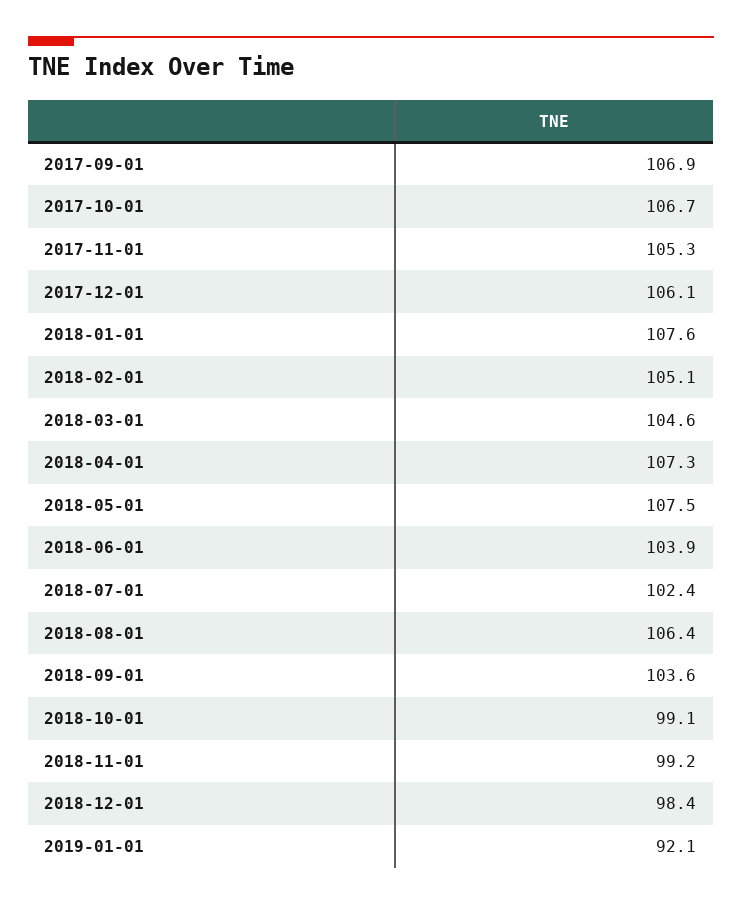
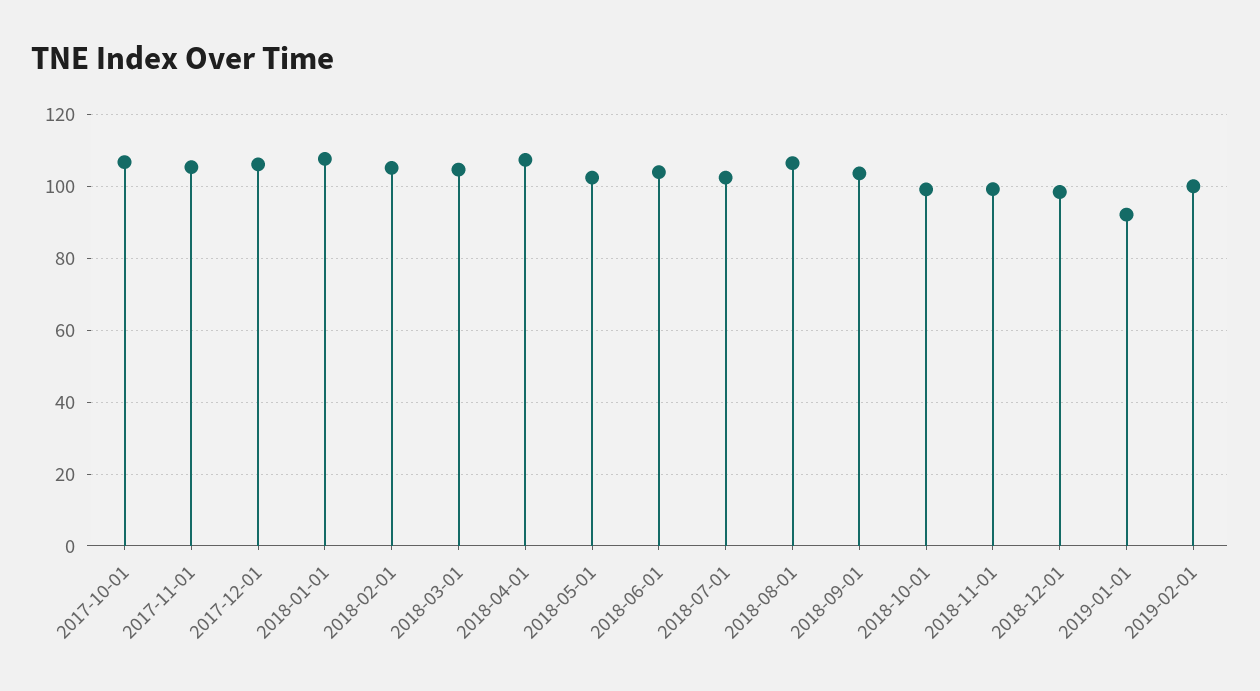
2017-09-01: 106.9 -> none
2018-05-01: 107.5 -> 102
2019-02-01: none -> 100

